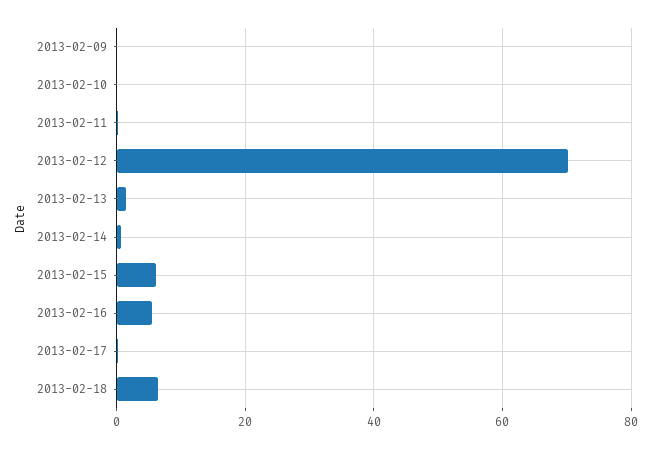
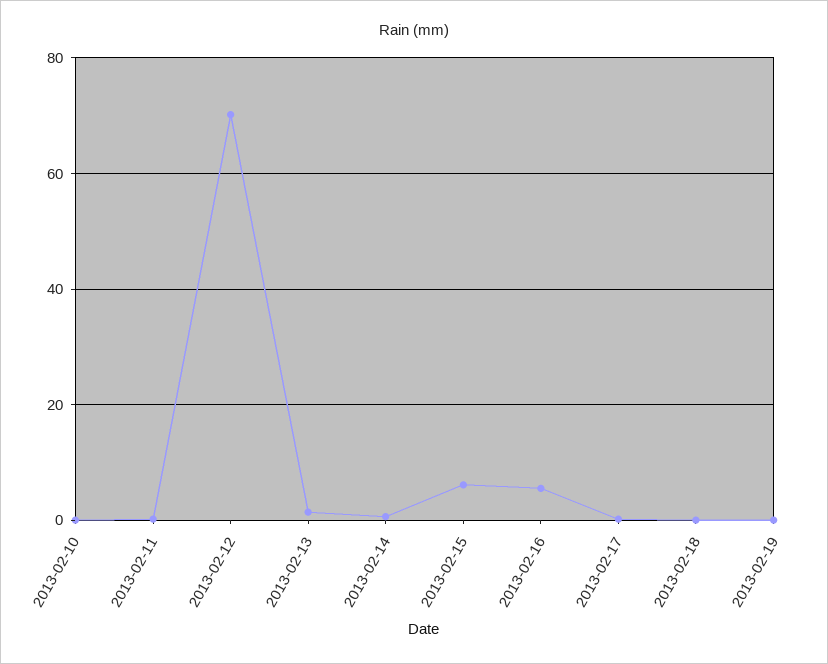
2013-02-09: 0 -> none
2013-02-18: 6 -> 0
2013-02-19: none -> 0

